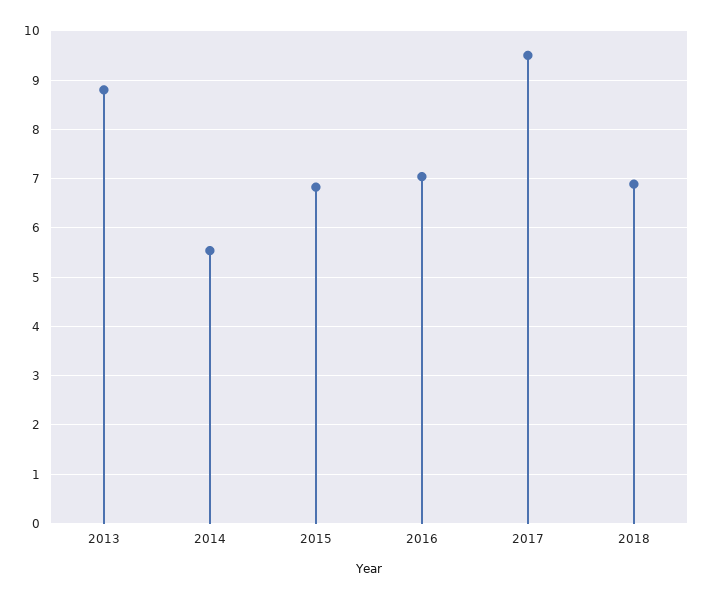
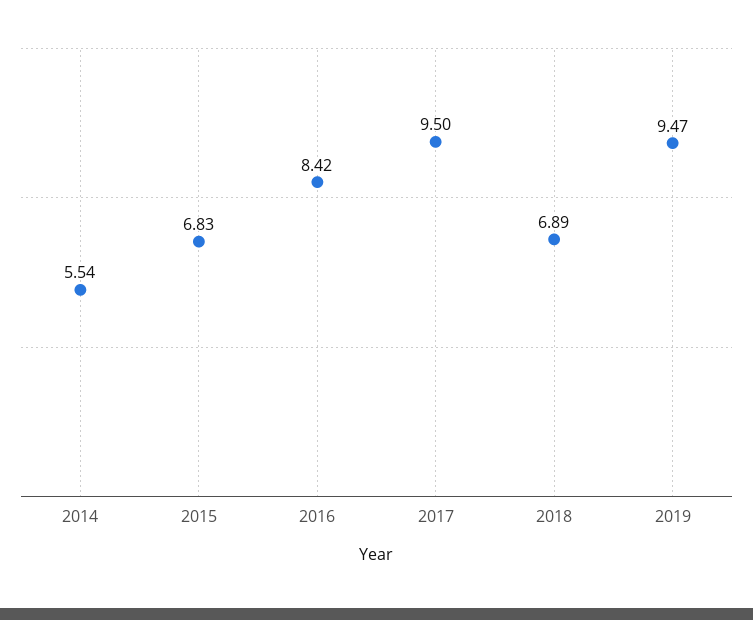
2013: 8.8 -> none
2016: 7 -> 8.42
2019: none -> 9.47

